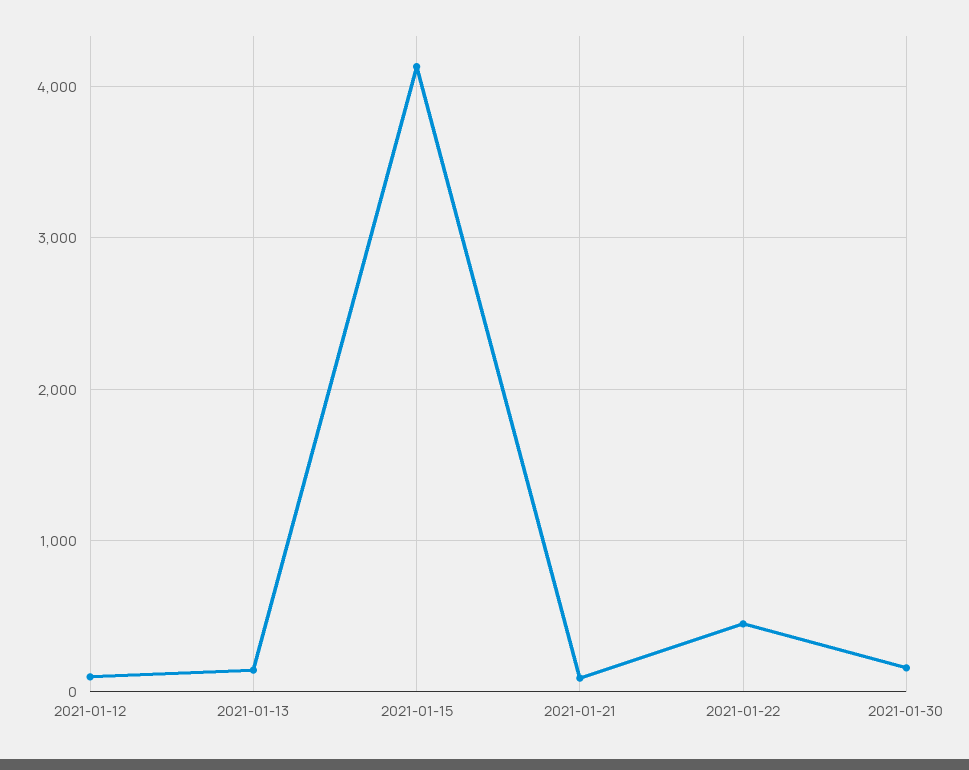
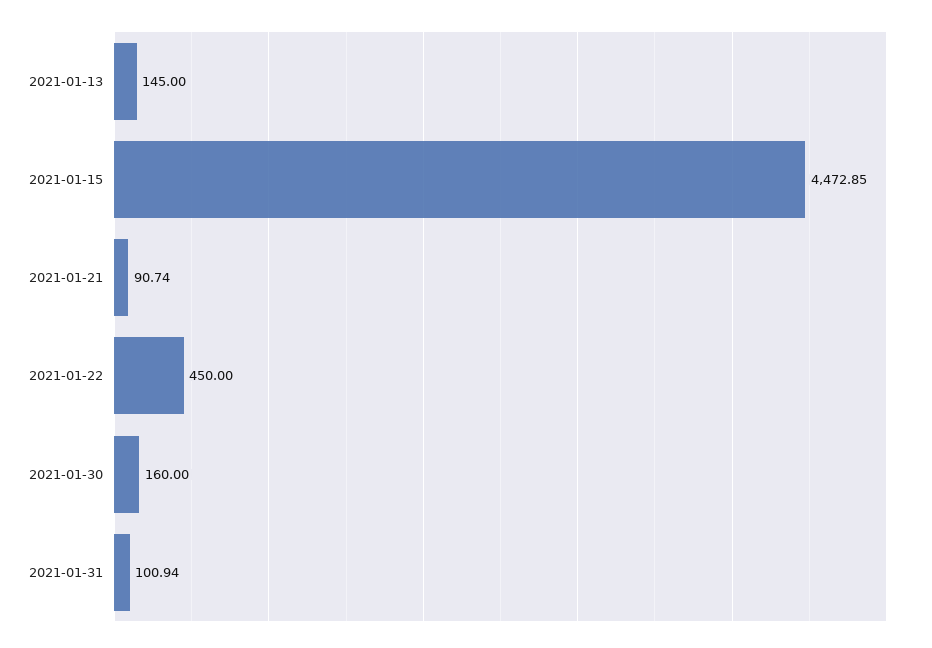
2021-01-12: 100 -> none
2021-01-15: 4100 -> 4472.85
2021-01-31: none -> 100.94

